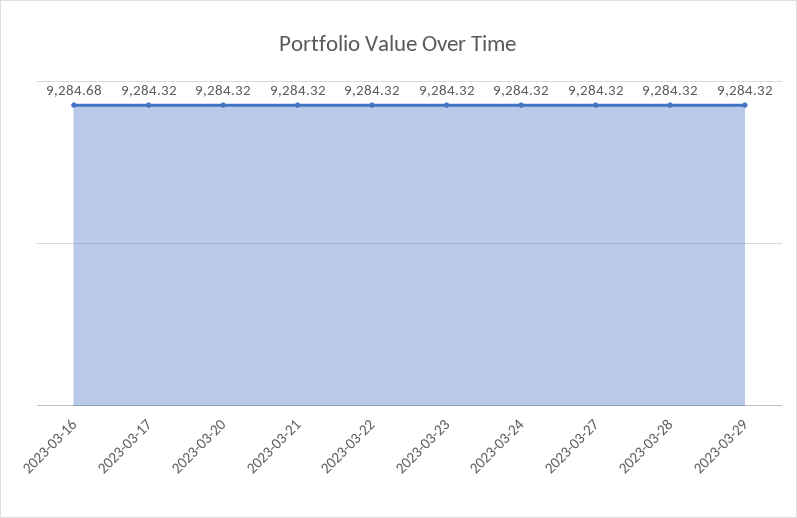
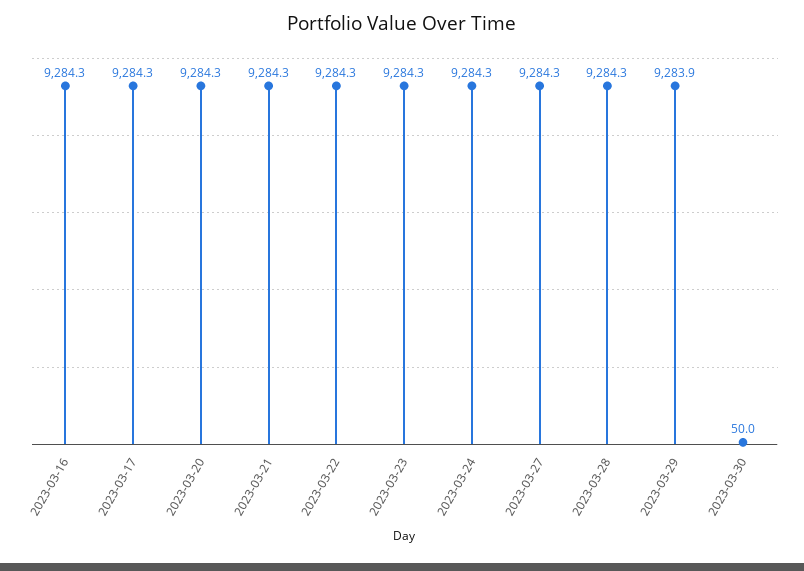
2023-03-16: 9284.68 -> 9284.3
2023-03-29: 9284.32 -> 9283.9
2023-03-30: none -> 50

